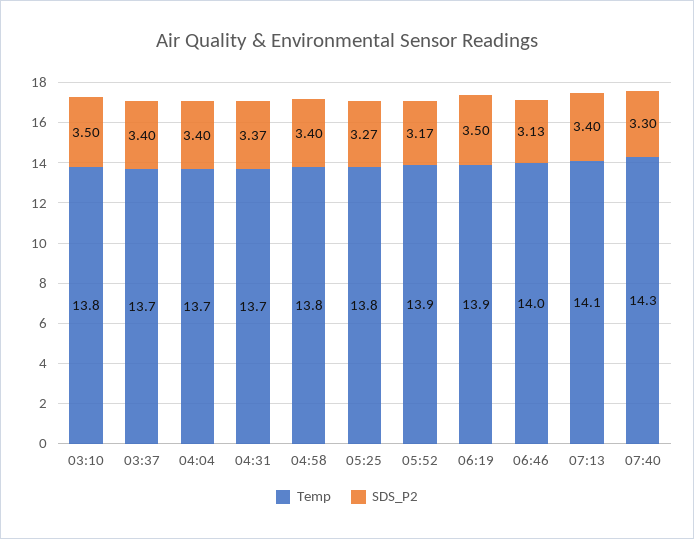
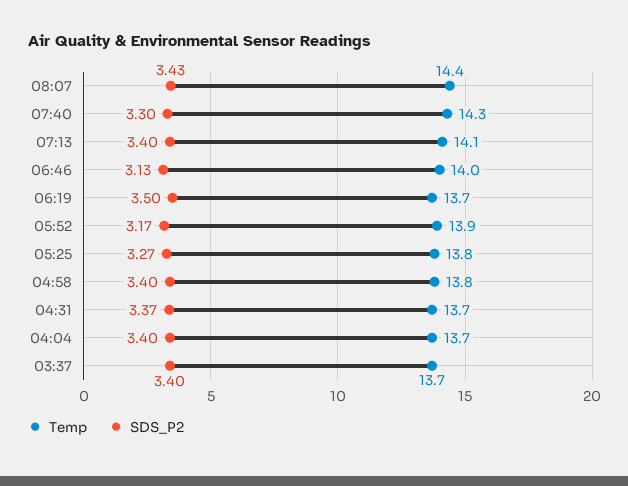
Temp, 03:10: 13.8 -> none
SDS_P2, 03:10: 3.5 -> none
Temp, 06:19: 13.9 -> 13.7
Temp, 08:07: none -> 14.4
SDS_P2, 08:07: none -> 3.43

